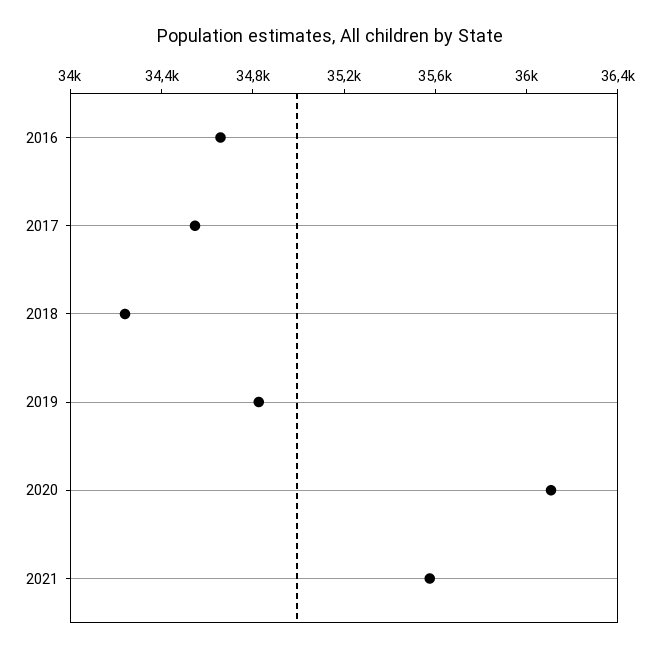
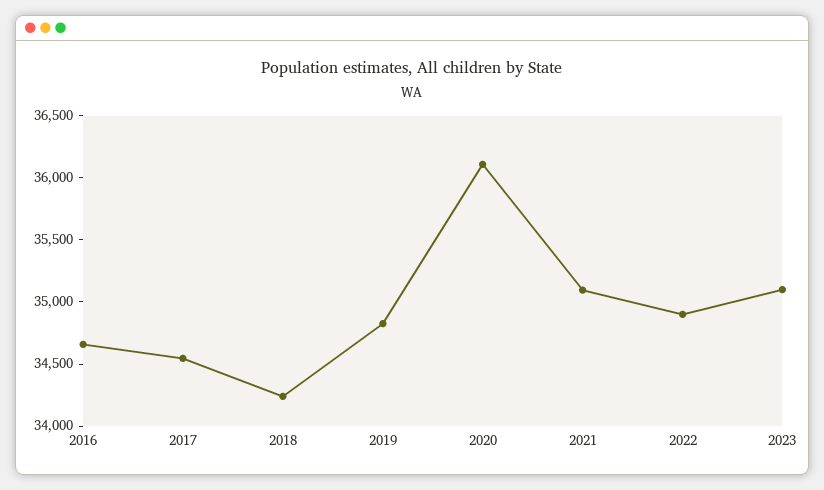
2021: 35600 -> 35100
2022: none -> 34900
2023: none -> 35100

